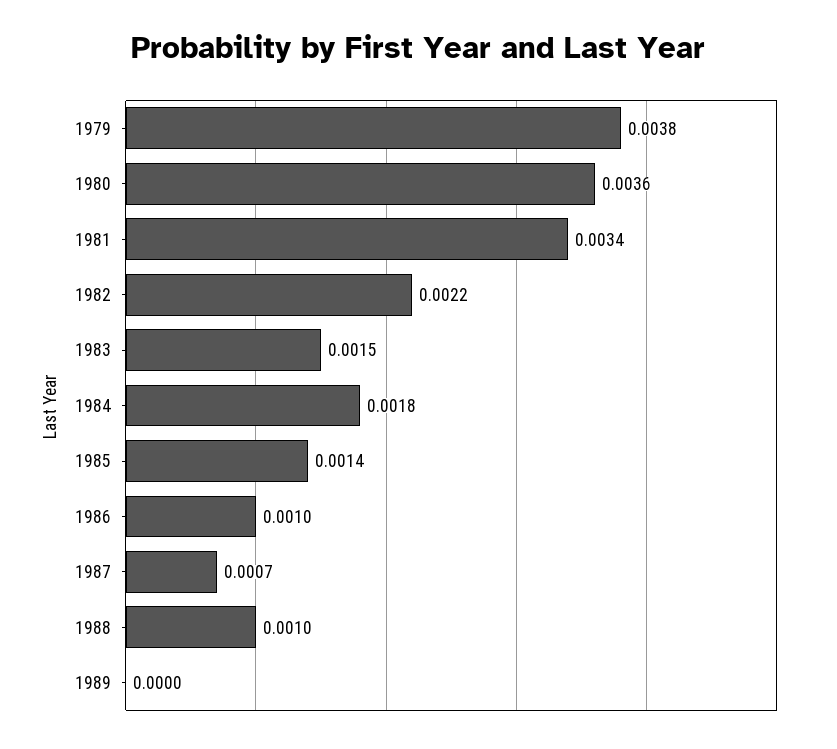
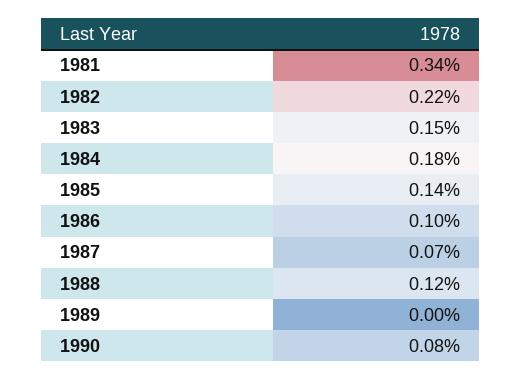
1979: 0.0038 -> none
1980: 0.0036 -> none
1988: 0.001 -> 0.0012
1990: none -> 0.0008

